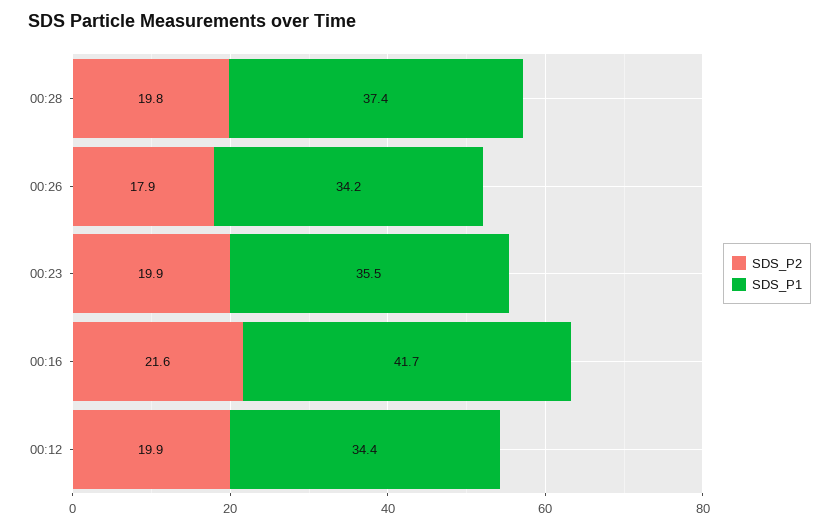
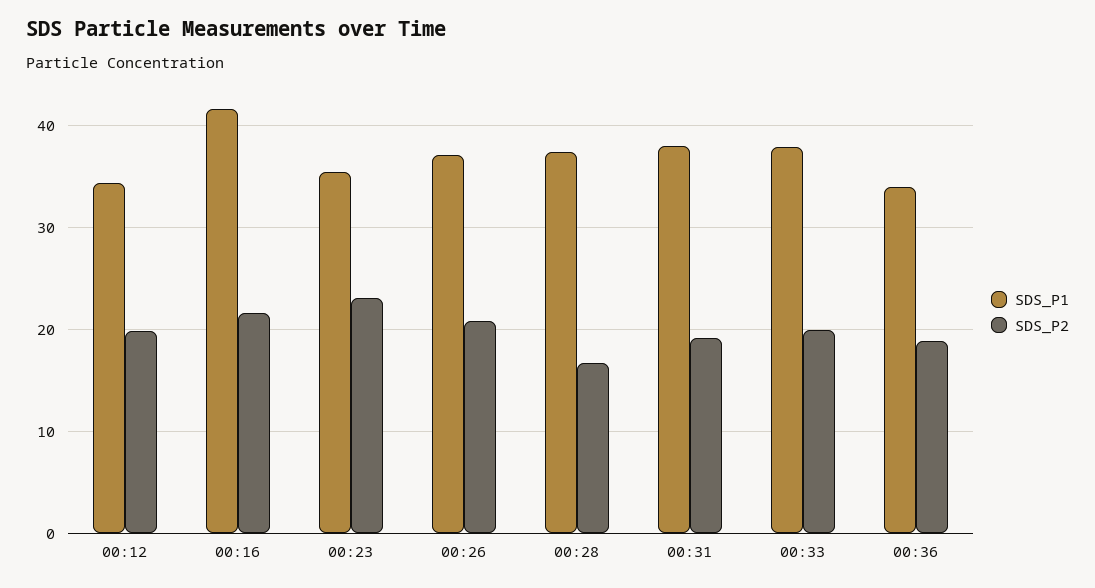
SDS_P2, 00:28: 19.8 -> 17
SDS_P2, 00:26: 17.9 -> 21
SDS_P1, 00:26: 34.2 -> 37
SDS_P2, 00:23: 19.9 -> 23
SDS_P1, 00:31: none -> 38
SDS_P2, 00:31: none -> 19
SDS_P1, 00:33: none -> 38
SDS_P2, 00:33: none -> 20
SDS_P1, 00:36: none -> 34
SDS_P2, 00:36: none -> 19

